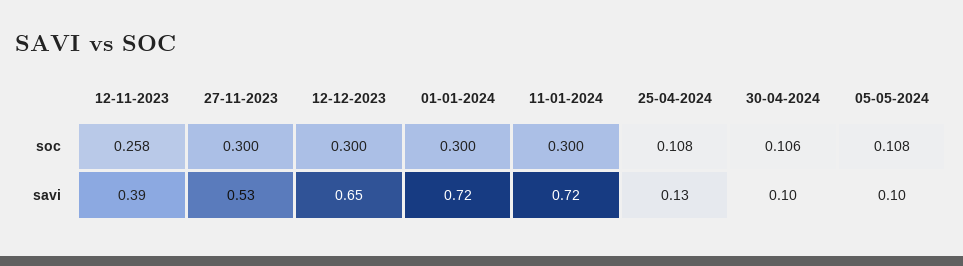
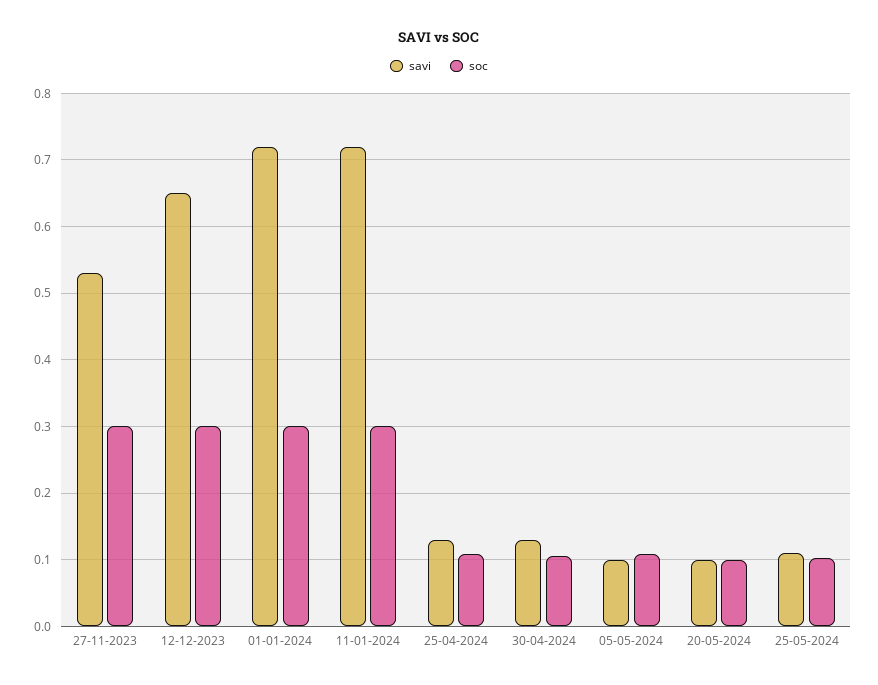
soc, 12-11-2023: 0.258 -> none
savi, 12-11-2023: 0.39 -> none
savi, 30-04-2024: 0.1 -> 0.13
savi, 20-05-2024: none -> 0.1
soc, 20-05-2024: none -> 0.1
savi, 25-05-2024: none -> 0.11
soc, 25-05-2024: none -> 0.1

